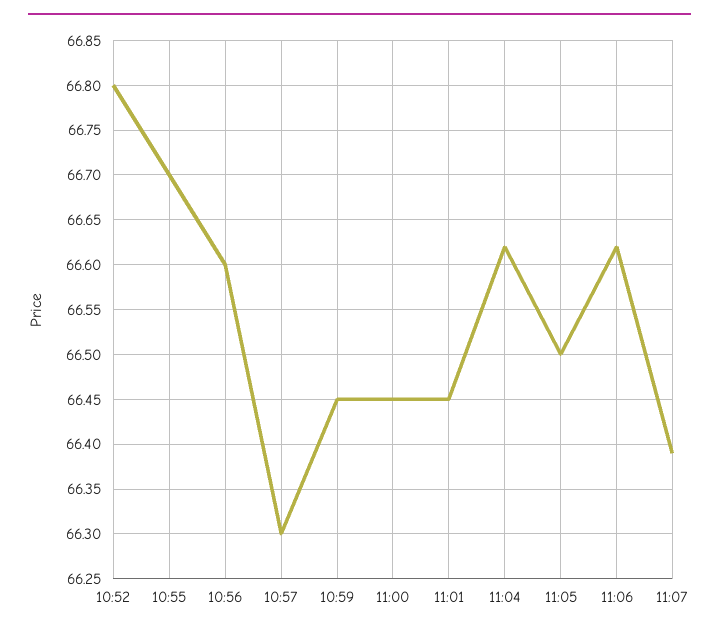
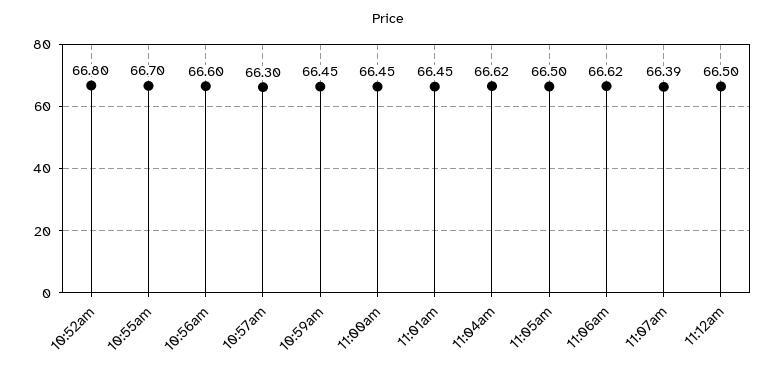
11:12am: none -> 66.5

